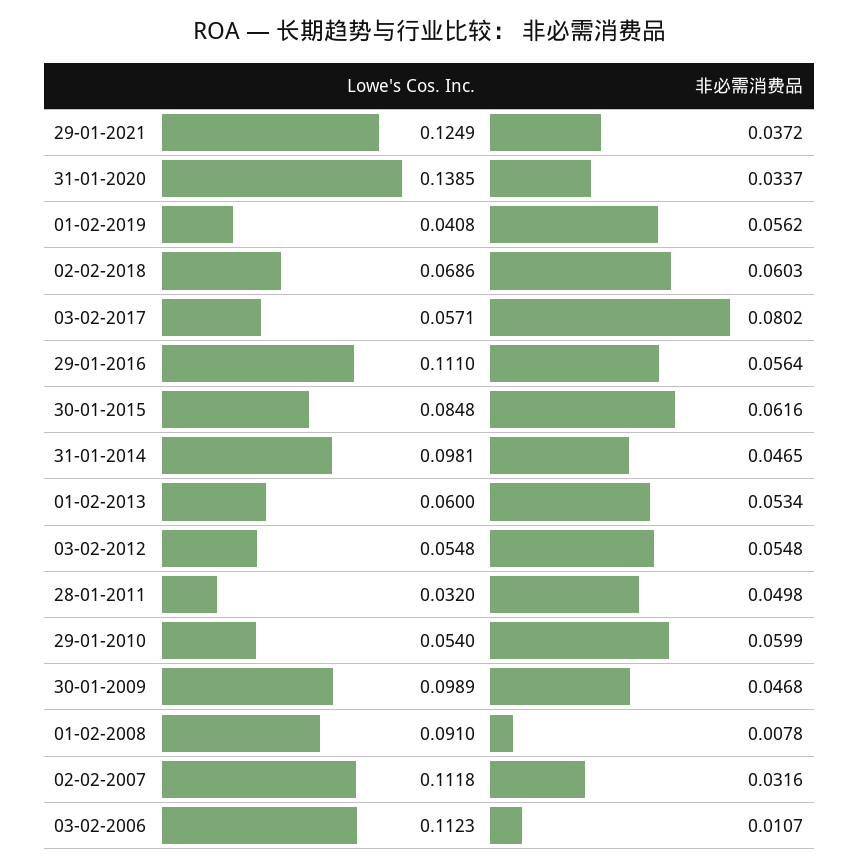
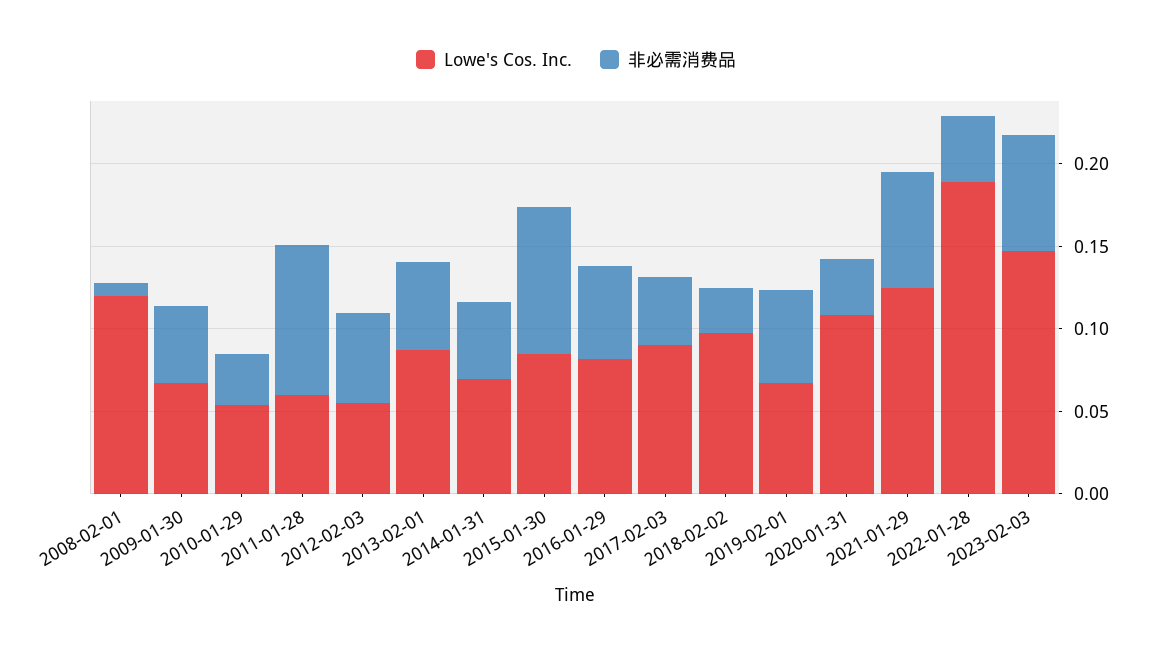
非必需消费品, 29-01-2021: 0.0372 -> 0.07
Lowe's Cos. Inc., 31-01-2020: 0.1385 -> 0.11
Lowe's Cos. Inc., 01-02-2019: 0.0408 -> 0.07
Lowe's Cos. Inc., 02-02-2018: 0.0686 -> 0.1
非必需消费品, 02-02-2018: 0.0603 -> 0.03
Lowe's Cos. Inc., 03-02-2017: 0.0571 -> 0.09
非必需消费品, 03-02-2017: 0.0802 -> 0.04
Lowe's Cos. Inc., 29-01-2016: 0.111 -> 0.08
非必需消费品, 30-01-2015: 0.0616 -> 0.09
Lowe's Cos. Inc., 31-01-2014: 0.0981 -> 0.07
Lowe's Cos. Inc., 01-02-2013: 0.06 -> 0.09
Lowe's Cos. Inc., 28-01-2011: 0.032 -> 0.06
非必需消费品, 28-01-2011: 0.0498 -> 0.09
非必需消费品, 29-01-2010: 0.0599 -> 0.03
Lowe's Cos. Inc., 30-01-2009: 0.0989 -> 0.07
Lowe's Cos. Inc., 01-02-2008: 0.091 -> 0.12
Lowe's Cos. Inc., 02-02-2007: 0.1118 -> none
非必需消费品, 02-02-2007: 0.0316 -> none
Lowe's Cos. Inc., 03-02-2006: 0.1123 -> none
非必需消费品, 03-02-2006: 0.0107 -> none
Lowe's Cos. Inc., 2022-01-28: none -> 0.19
非必需消费品, 2022-01-28: none -> 0.04
Lowe's Cos. Inc., 2023-02-03: none -> 0.15
非必需消费品, 2023-02-03: none -> 0.07

